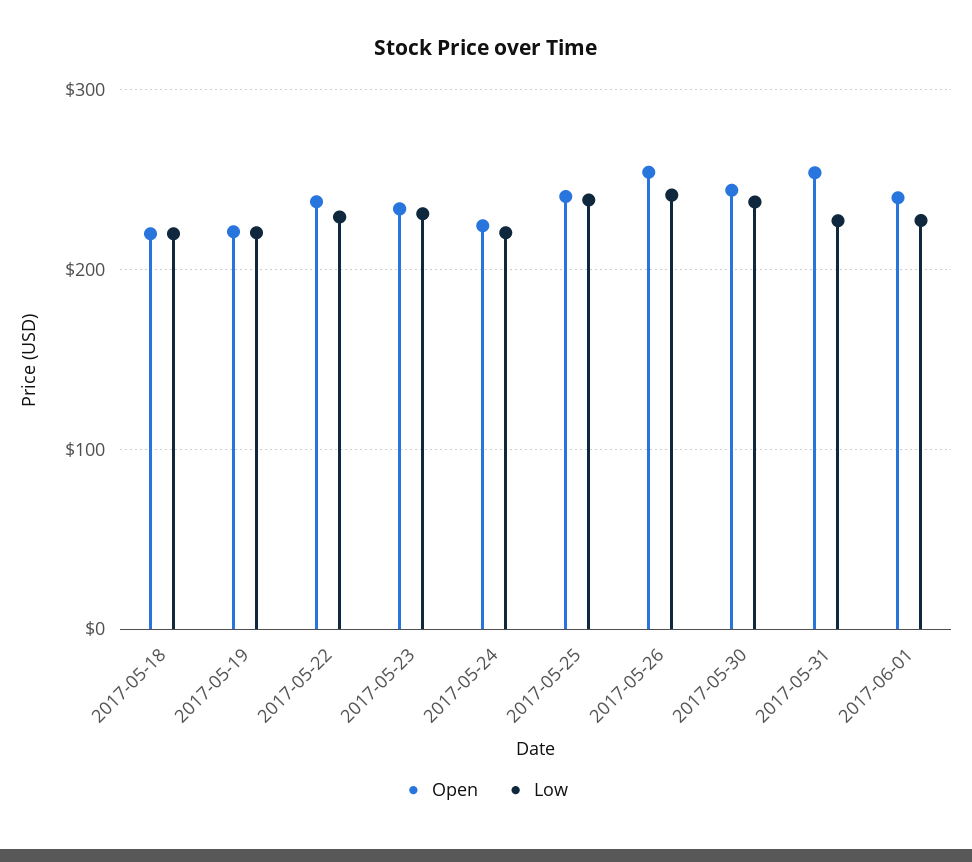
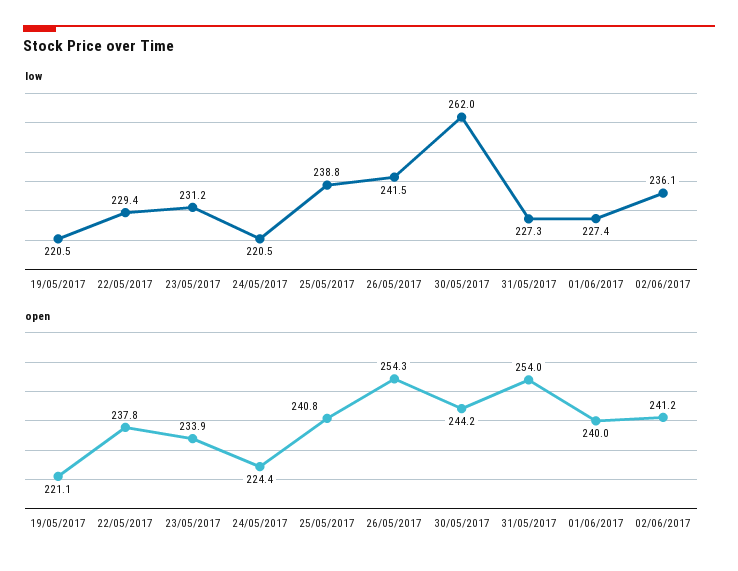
Open, 2017-05-18: 220 -> none
Low, 2017-05-18: 220 -> none
Low, 2017-05-30: 240 -> 262
Low, 02/06/2017: none -> 236.1
Open, 02/06/2017: none -> 241.2

